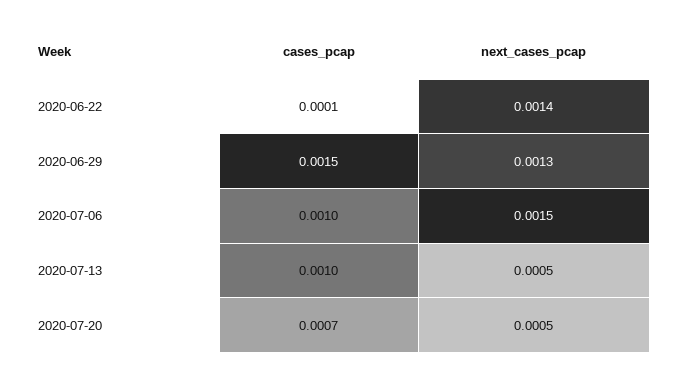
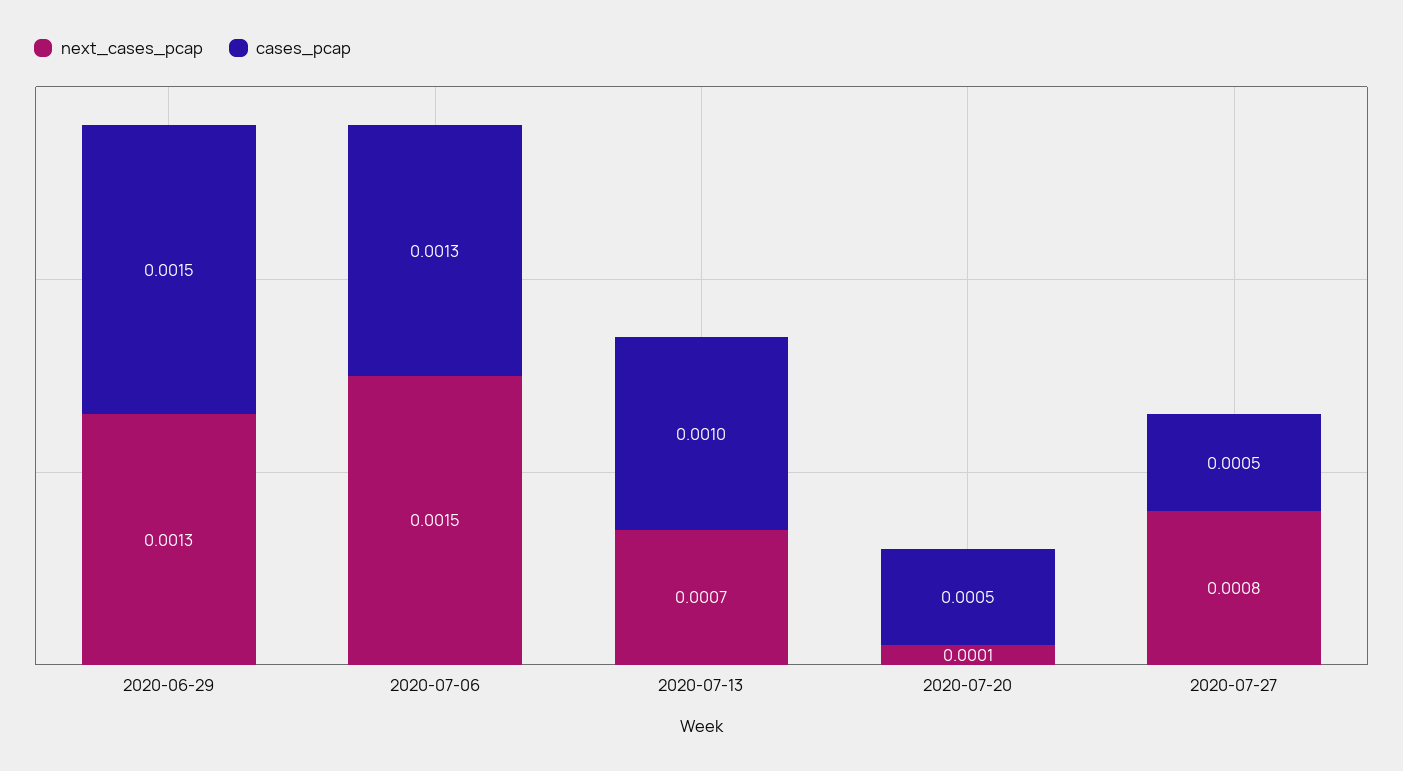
cases_pcap, 2020-06-22: 0.0001 -> none
next_cases_pcap, 2020-06-22: 0.0014 -> none
cases_pcap, 2020-07-06: 0.001 -> 0.0013
next_cases_pcap, 2020-07-13: 0.0005 -> 0.0007
cases_pcap, 2020-07-20: 0.0007 -> 0.0005
next_cases_pcap, 2020-07-20: 0.0005 -> 0.0001
next_cases_pcap, 2020-07-27: none -> 0.0008
cases_pcap, 2020-07-27: none -> 0.0005

